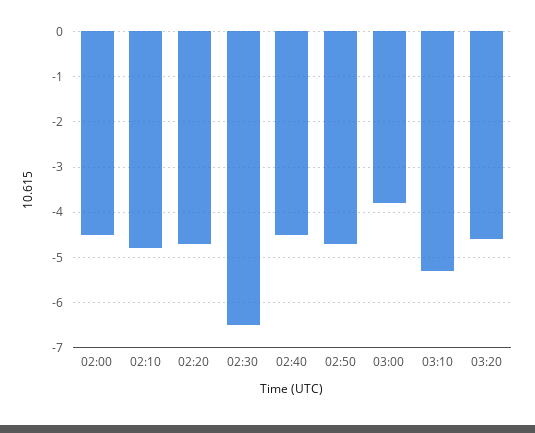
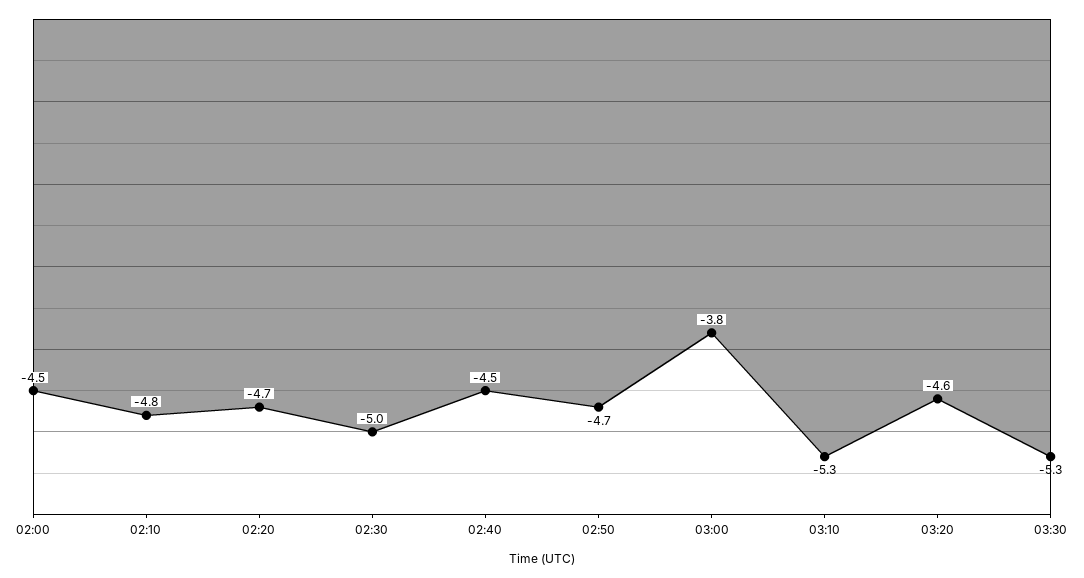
02:30: -6.5 -> -5
03:30: none -> -5.3

